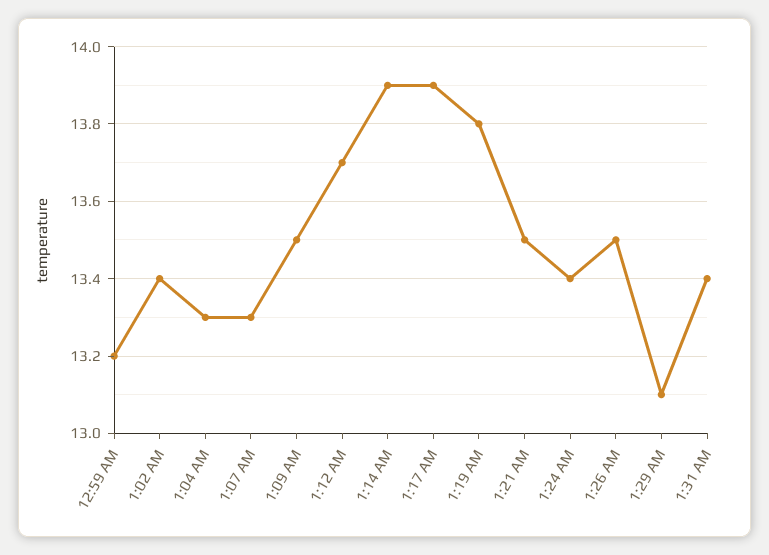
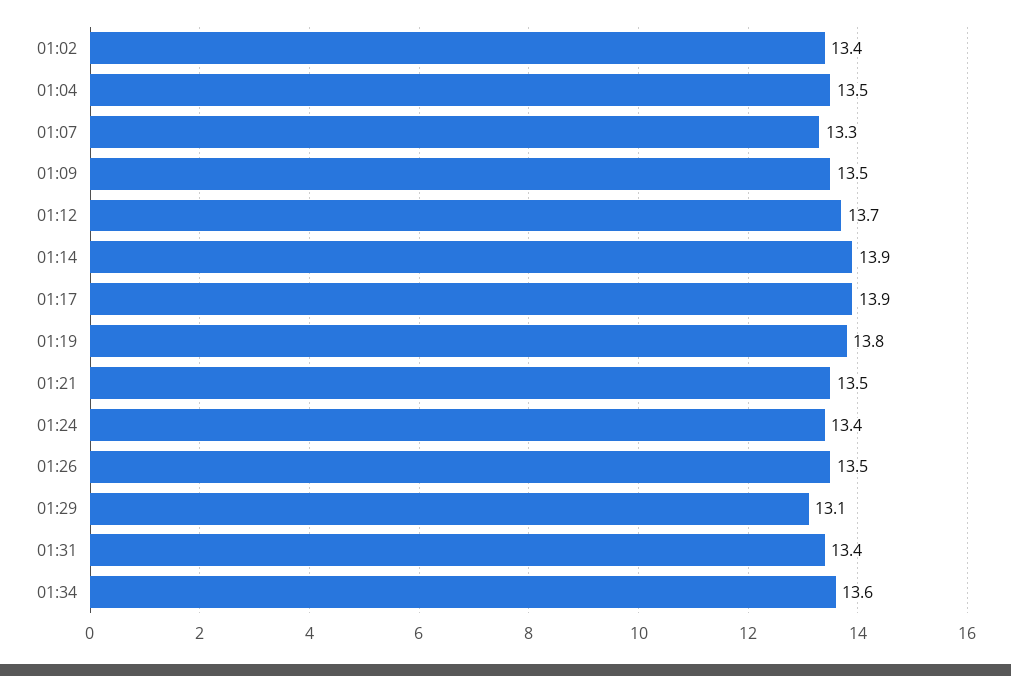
12:59 AM: 13.2 -> none
1:04 AM: 13.3 -> 13.5
01:34: none -> 13.6

